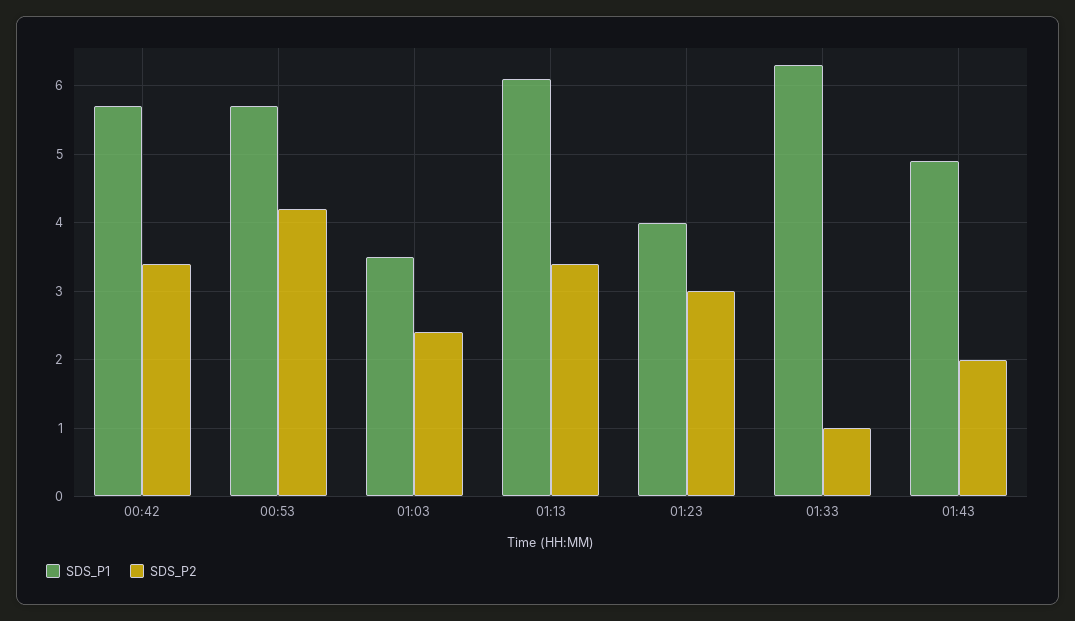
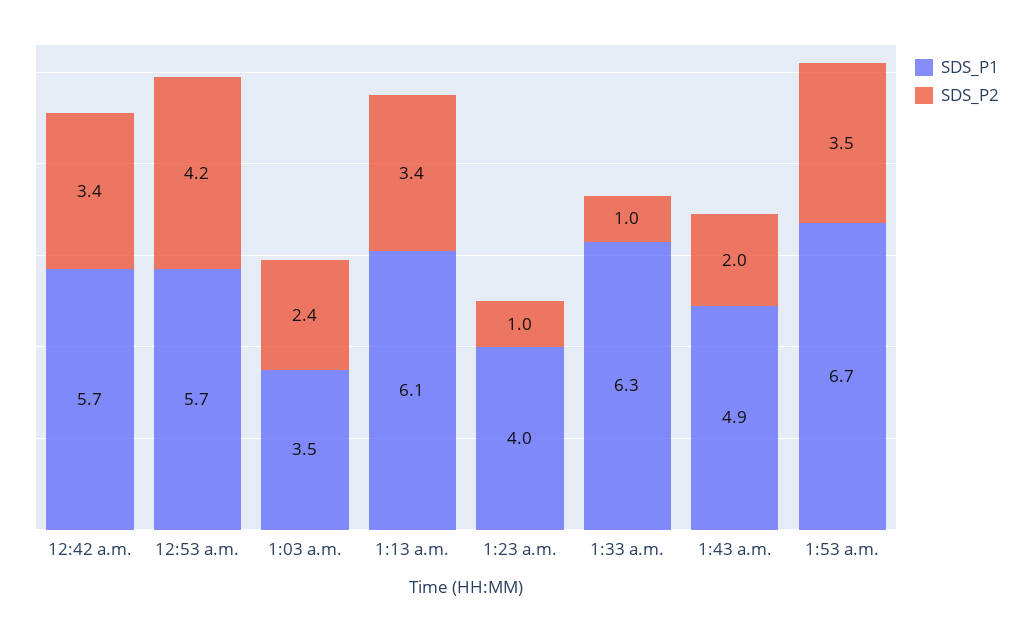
SDS_P2, 01:23: 3 -> 1
SDS_P1, 1:53 a.m.: none -> 6.7
SDS_P2, 1:53 a.m.: none -> 3.5

